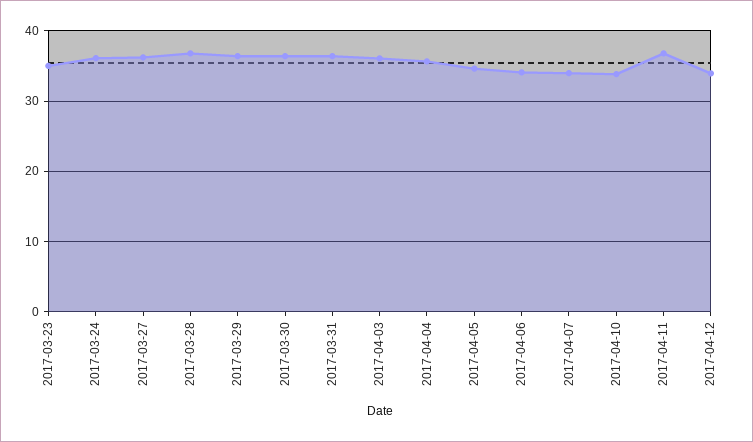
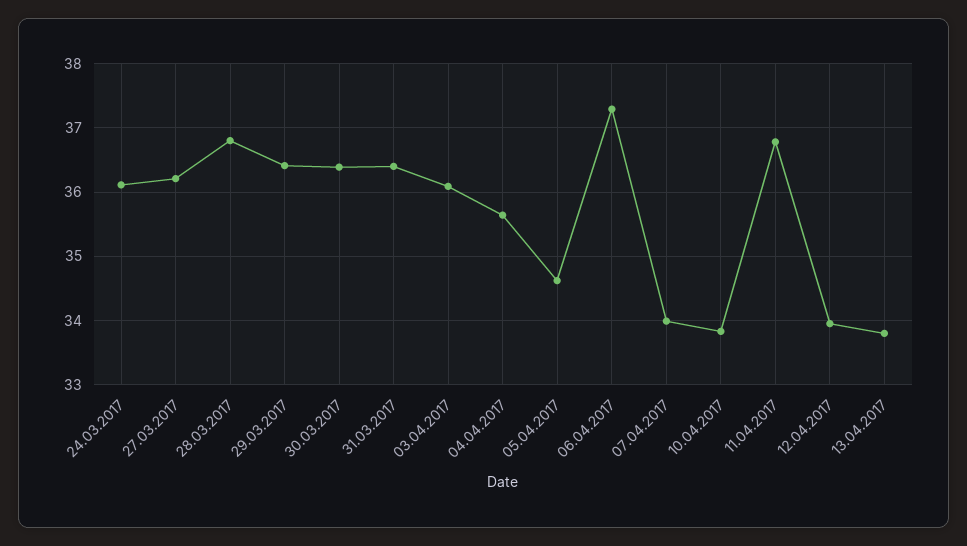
2017-03-23: 35 -> none
2017-04-06: 34 -> 37.3
13.04.2017: none -> 33.8

